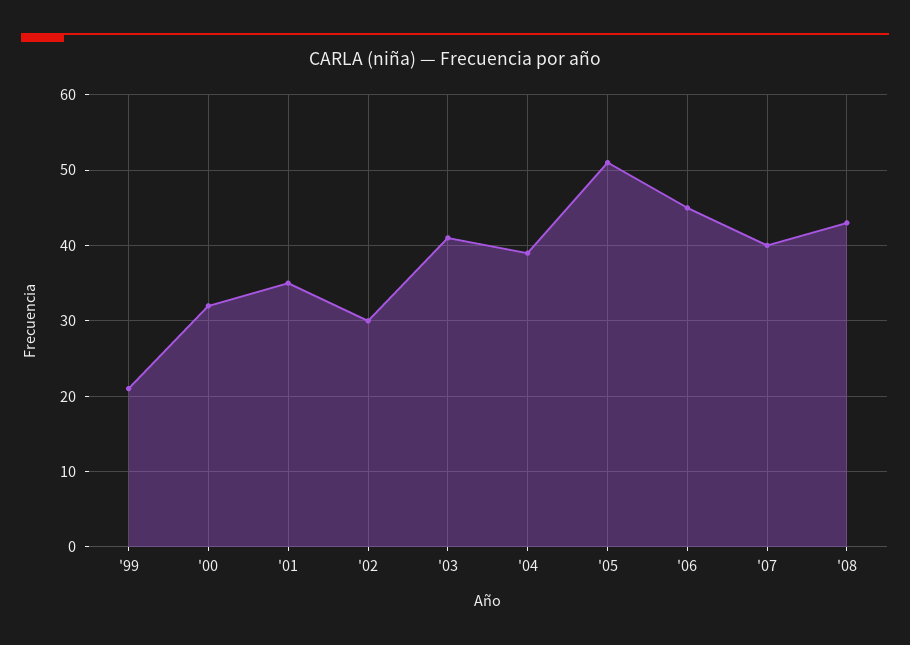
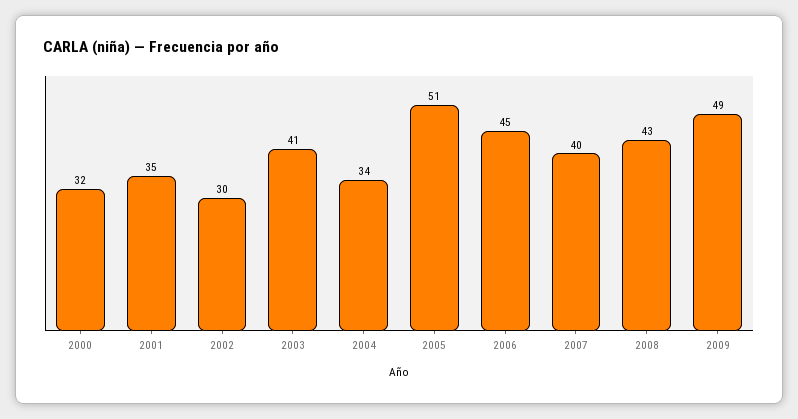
'99: 21 -> none
'04: 39 -> 34
2009: none -> 49

